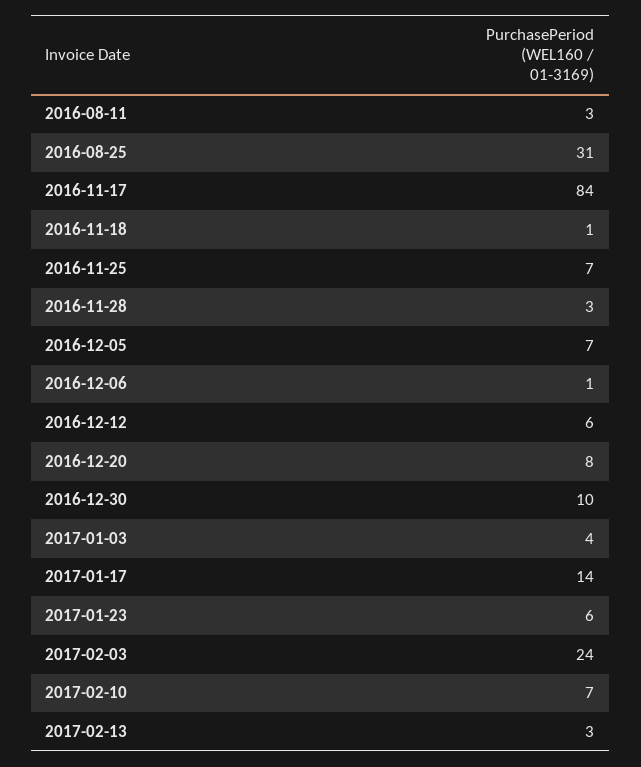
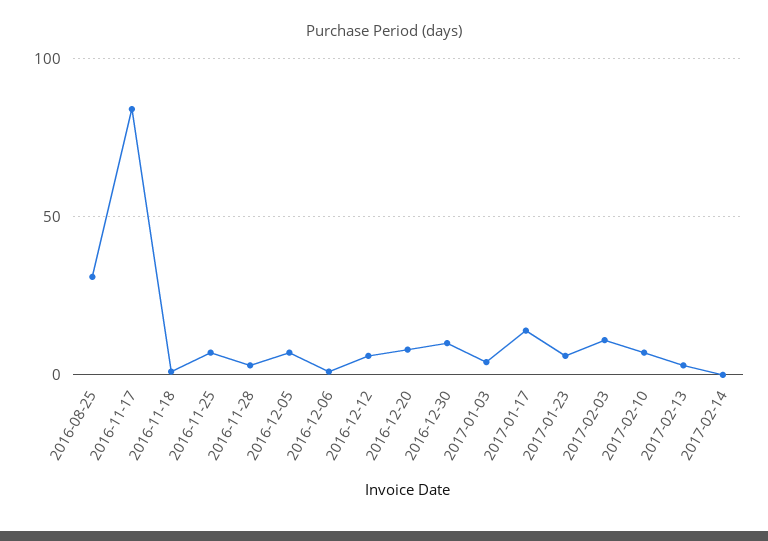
2016-08-11: 3 -> none
2017-02-03: 24 -> 10
2017-02-14: none -> 0

